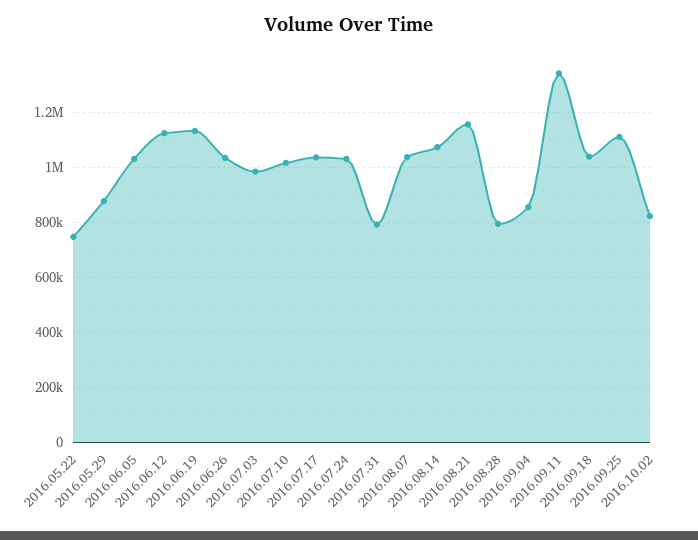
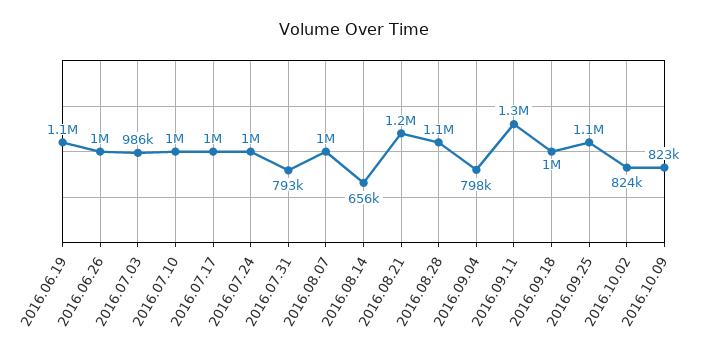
2016.05.22: 750000 -> none
2016.05.29: 875000 -> none
2016.06.05: 1025000 -> none
2016.06.12: 1125000 -> none
2016.08.14: 1075000 -> 656000
2016.08.28: 800000 -> 1100000
2016.09.04: 850000 -> 798000
2016.10.09: none -> 823000

